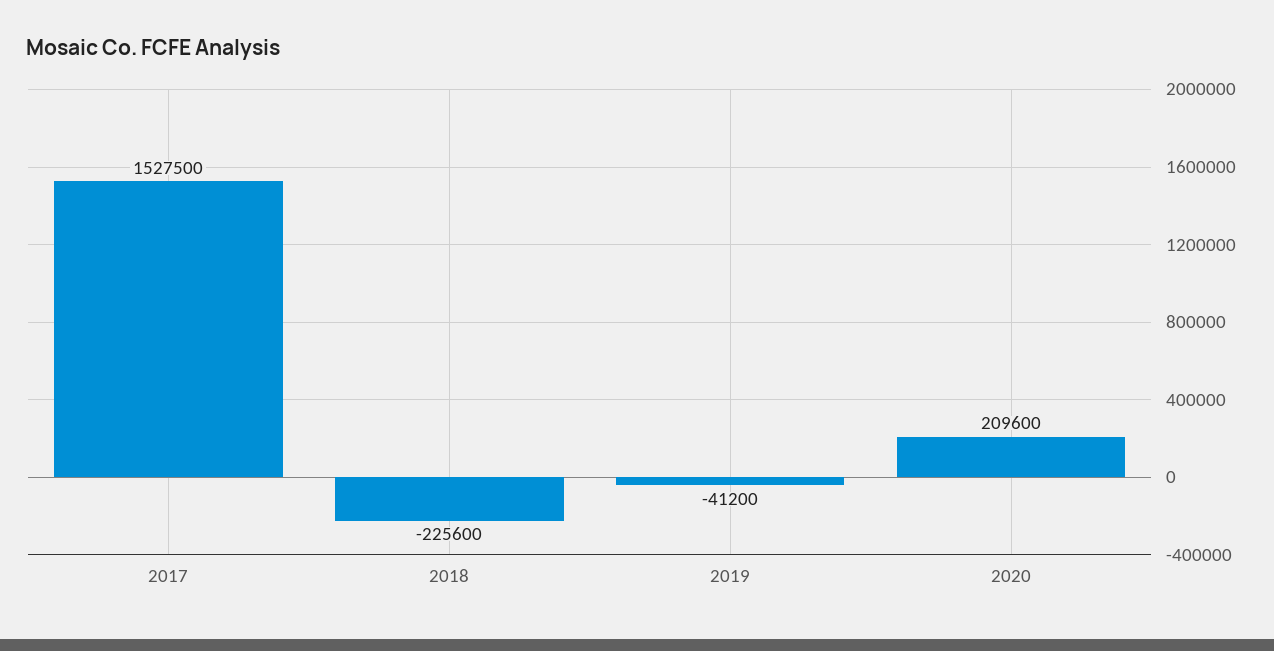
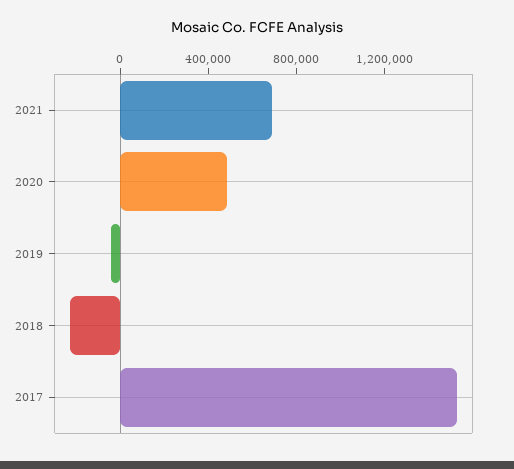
2020: 209600 -> 500000
2021: none -> 700000

